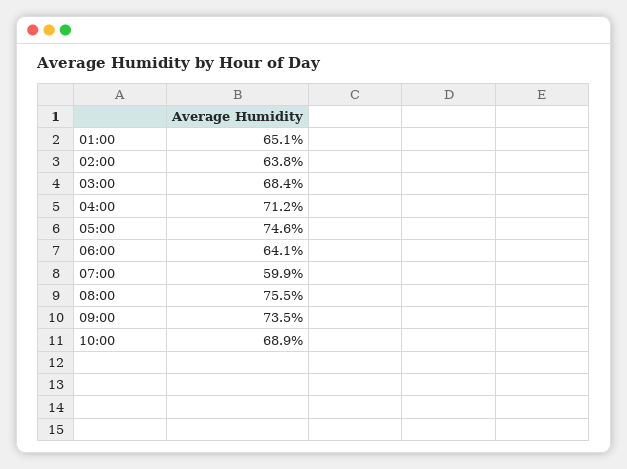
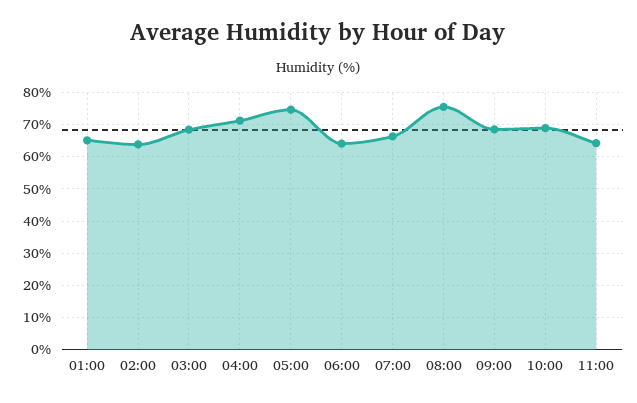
07:00: 59.9 -> 66
09:00: 73.5 -> 68
11:00: none -> 64

